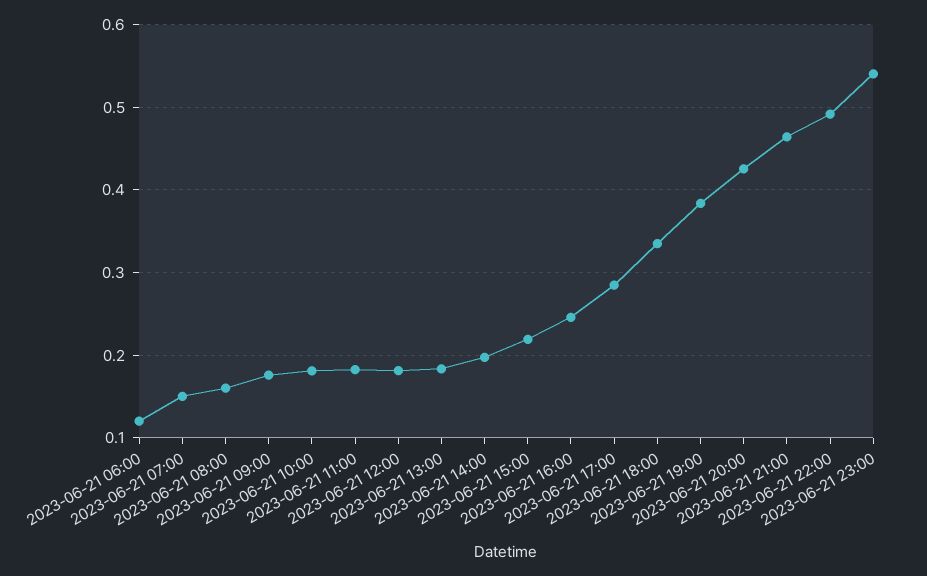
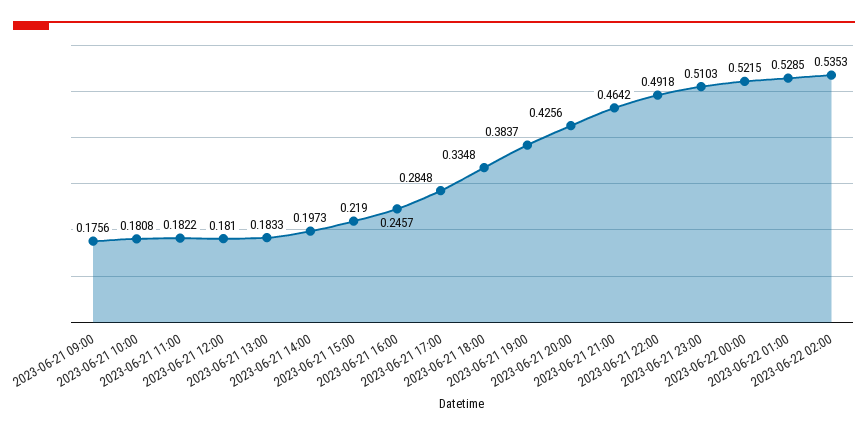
2023-06-21 06:00: 0.12 -> none
2023-06-21 07:00: 0.15 -> none
2023-06-21 08:00: 0.16 -> none
2023-06-21 23:00: 0.54 -> 0.5103
2023-06-22 00:00: none -> 0.5215
2023-06-22 01:00: none -> 0.5285
2023-06-22 02:00: none -> 0.5353

